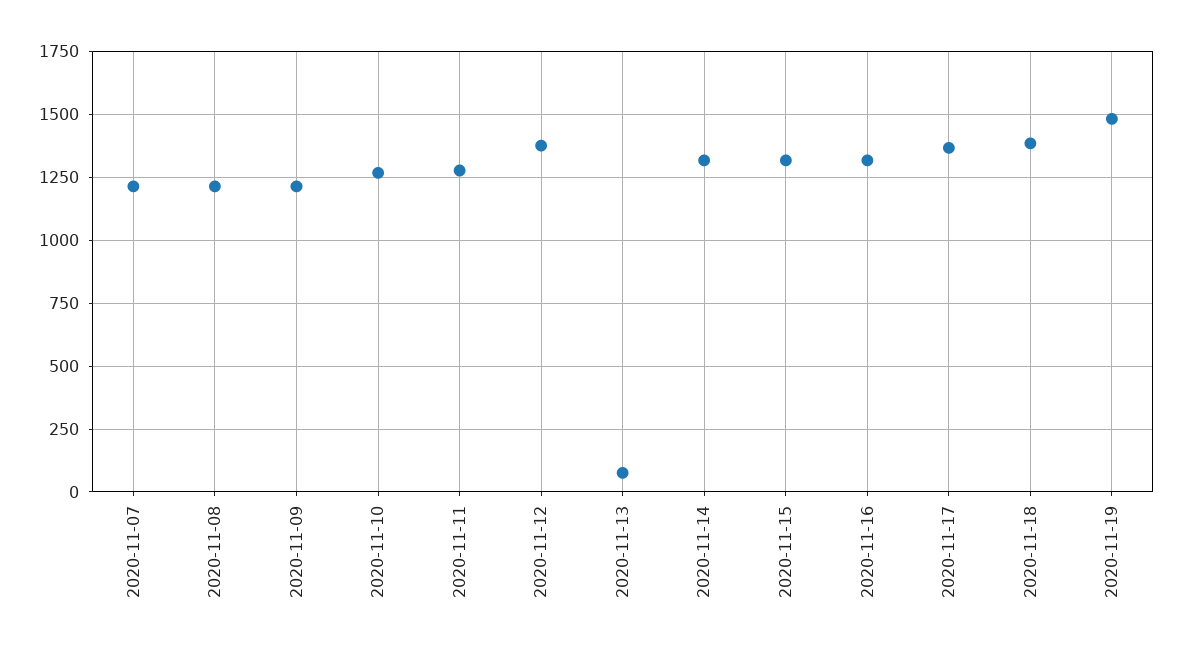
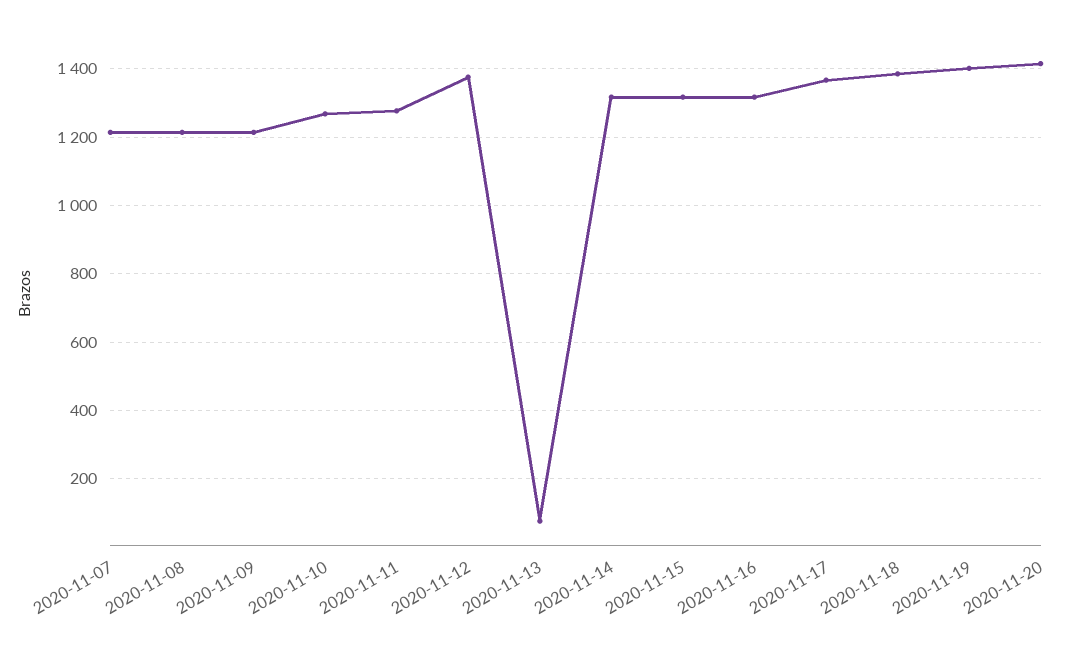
2020-11-19: 1475 -> 1400
2020-11-20: none -> 1420

